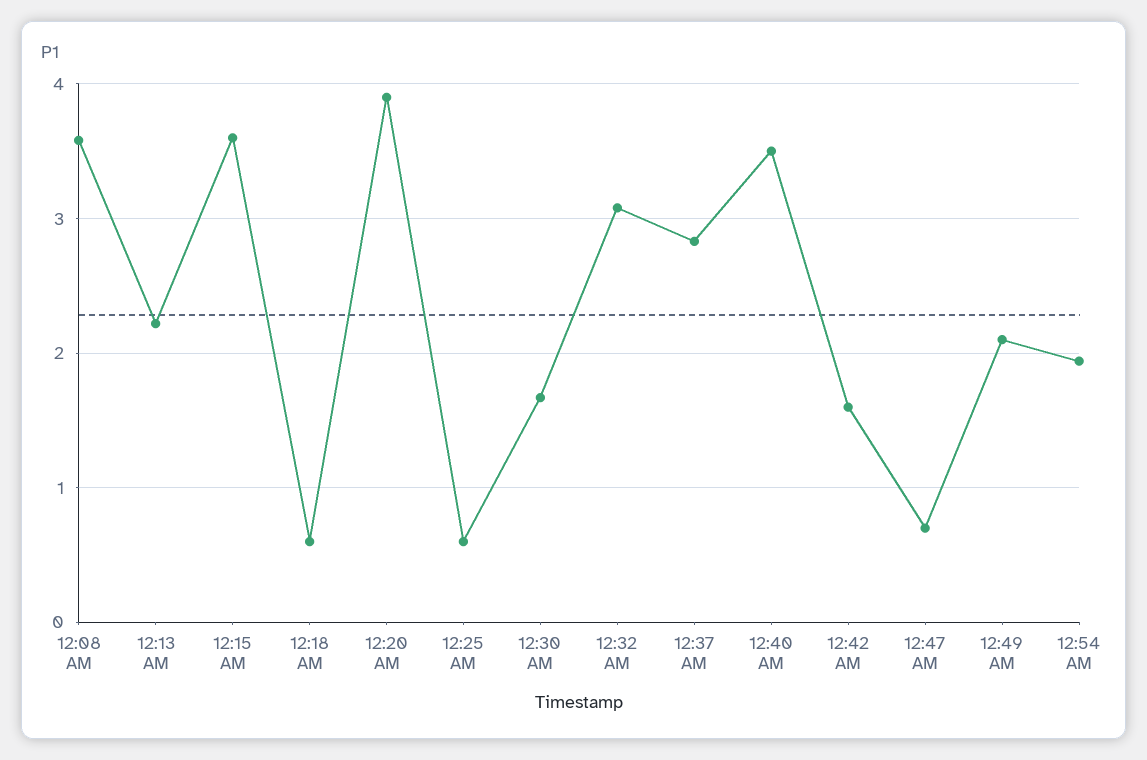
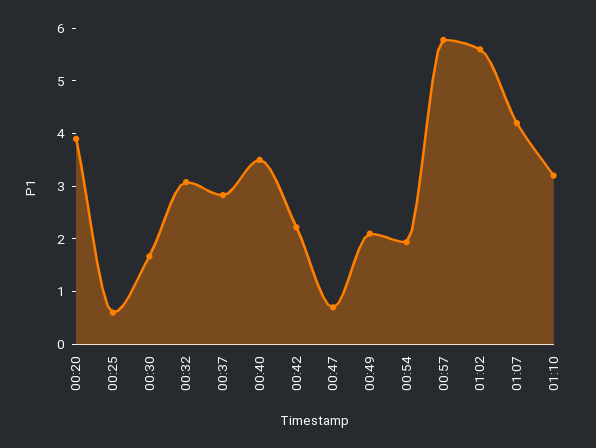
12:08 AM: 3.6 -> none
12:13 AM: 2.2 -> none
12:15 AM: 3.6 -> none
12:18 AM: 0.6 -> none
12:42 AM: 1.6 -> 2.2
00:57: none -> 5.8
01:02: none -> 5.6
01:07: none -> 4.2
01:10: none -> 3.2

